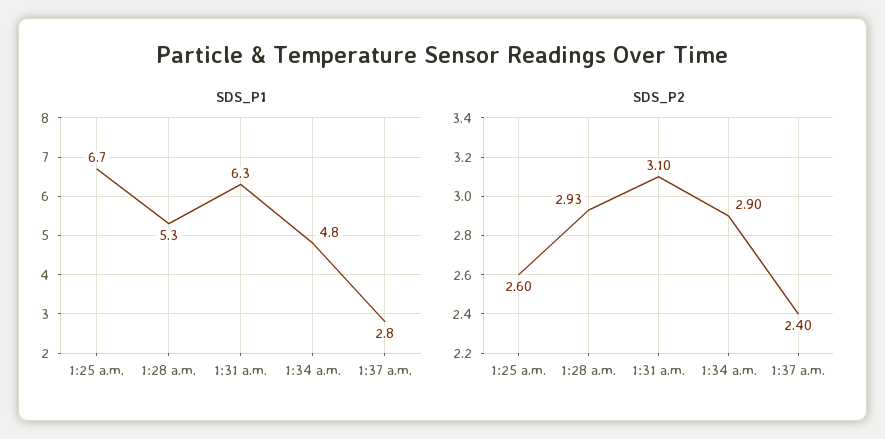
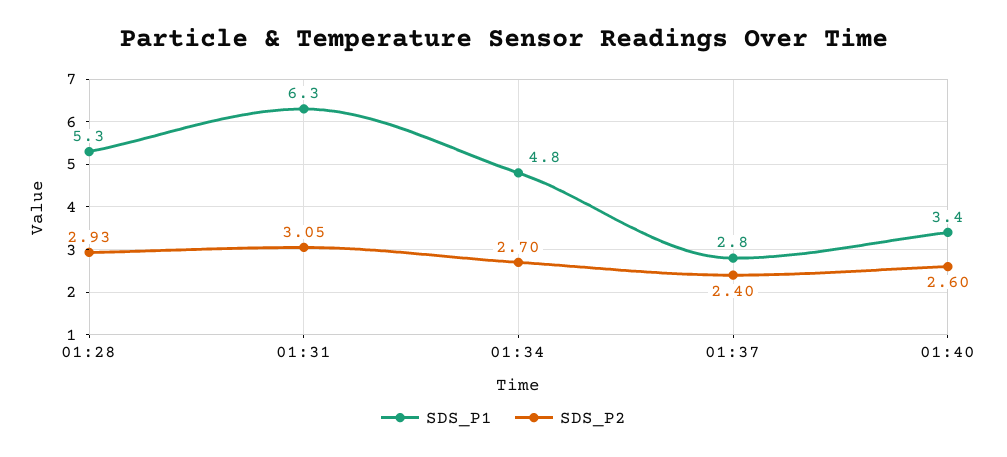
SDS_P1, 1:25 a.m.: 6.7 -> none
SDS_P2, 1:25 a.m.: 2.6 -> none
SDS_P2, 1:31 a.m.: 3.1 -> 3.05
SDS_P2, 1:34 a.m.: 2.9 -> 2.7
SDS_P1, 01:40: none -> 3.4
SDS_P2, 01:40: none -> 2.6

